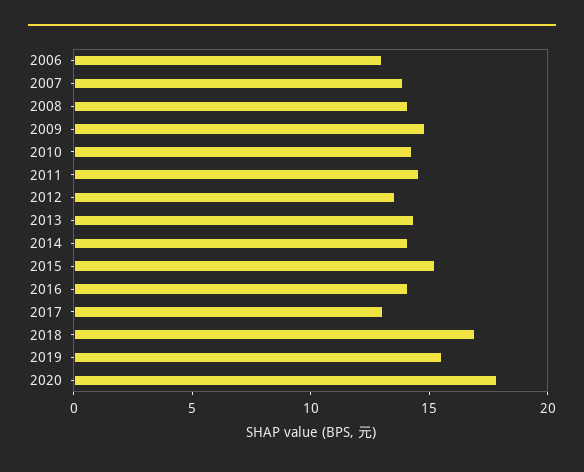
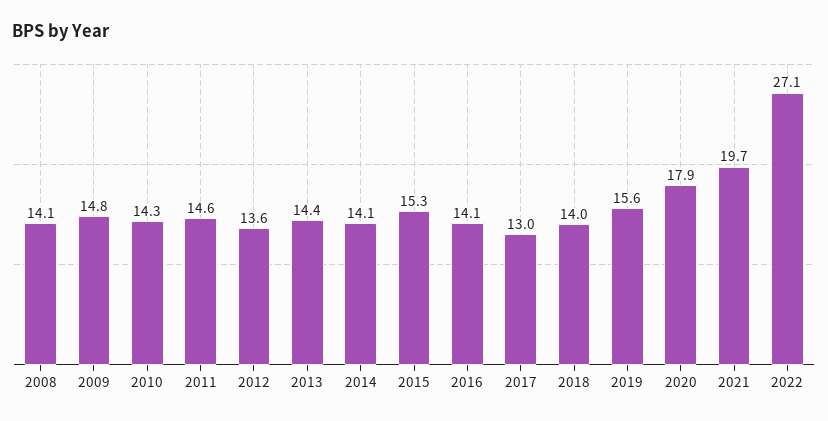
2006: 13 -> none
2007: 14 -> none
2018: 17 -> 14
2021: none -> 19.7
2022: none -> 27.1

